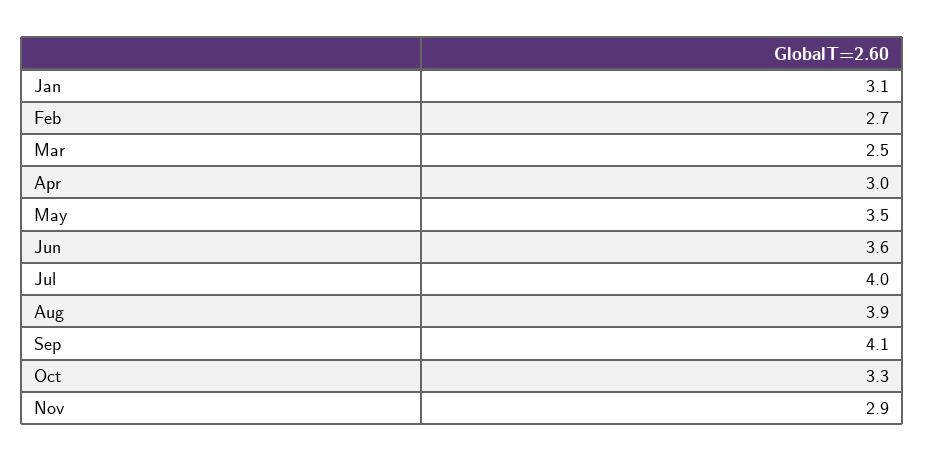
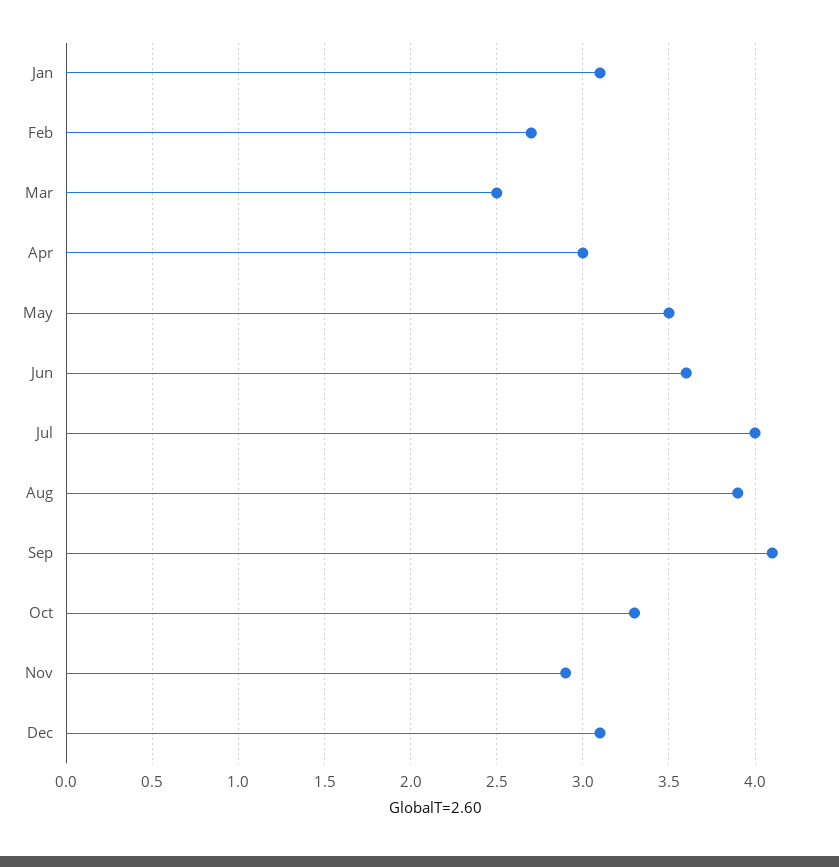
Dec: none -> 3.1

